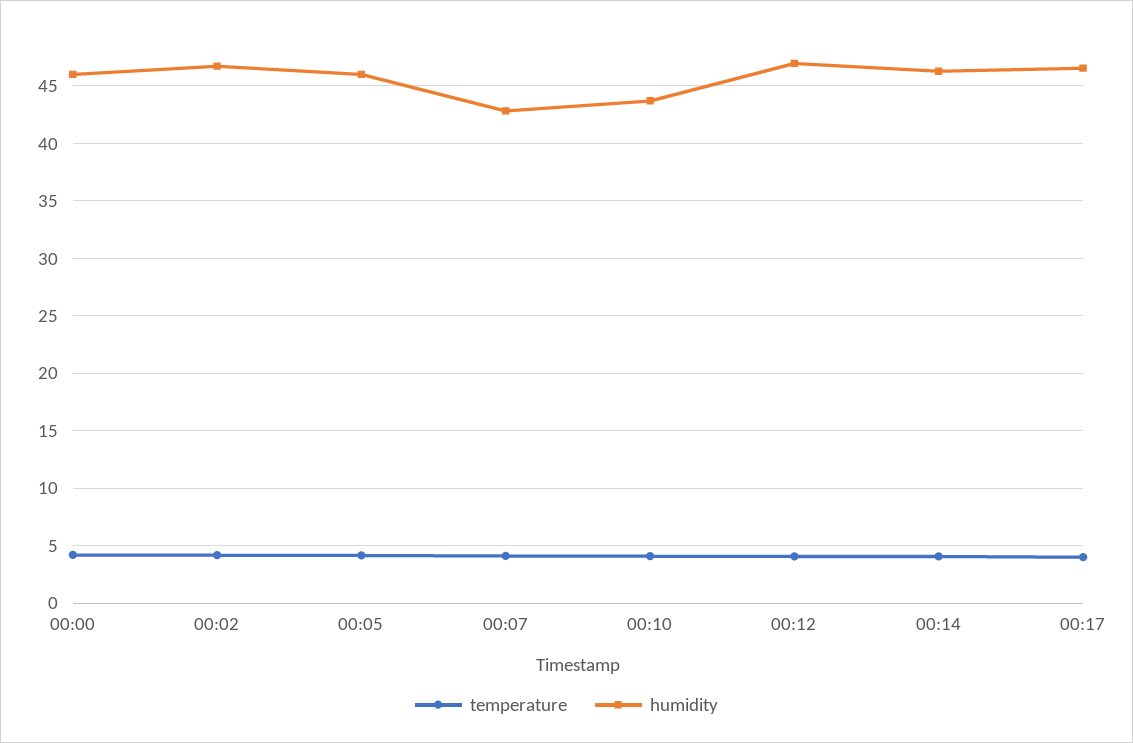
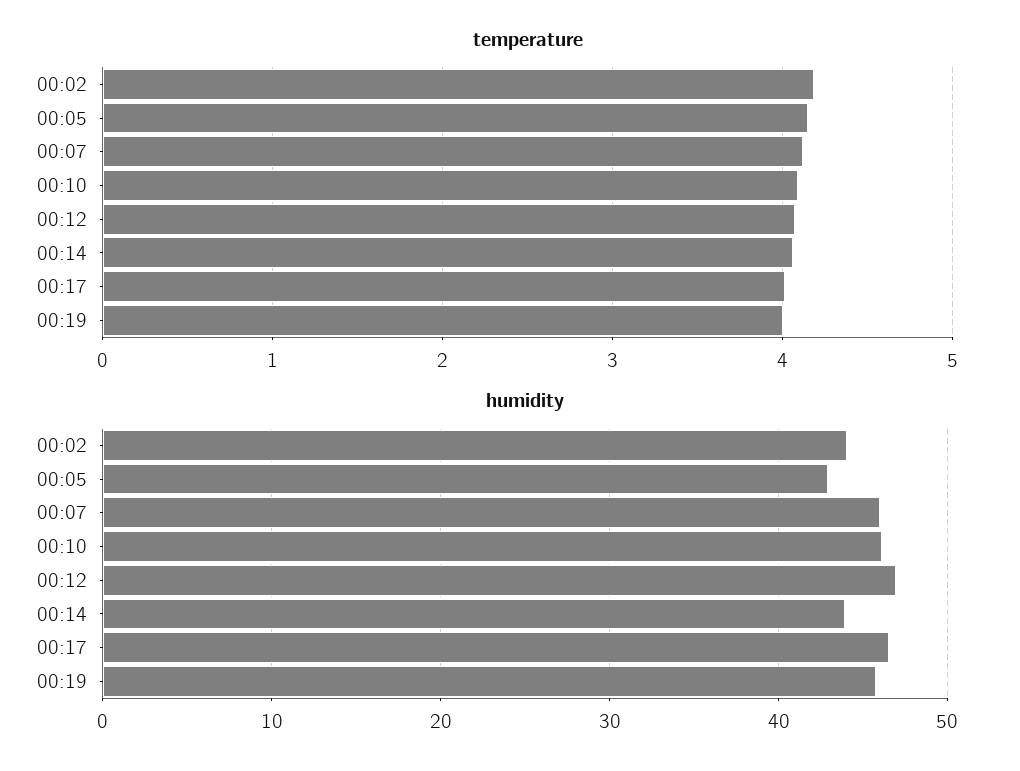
temperature, 00:00: 4 -> none
humidity, 00:00: 46 -> none
humidity, 00:02: 47 -> 44
humidity, 00:05: 46 -> 43
humidity, 00:07: 43 -> 46
humidity, 00:10: 44 -> 46
humidity, 00:14: 46 -> 44
temperature, 00:19: none -> 4
humidity, 00:19: none -> 46

